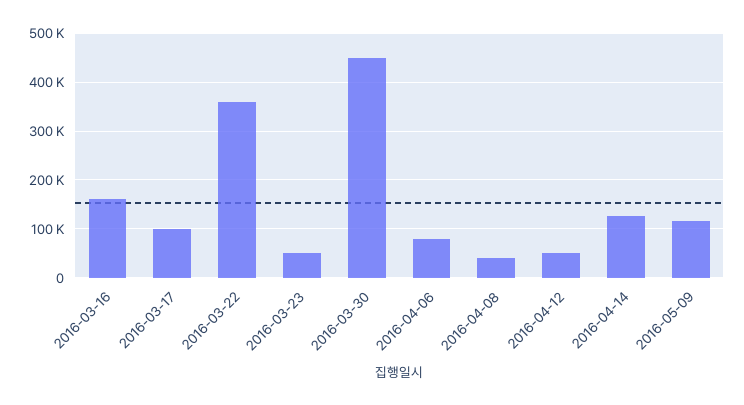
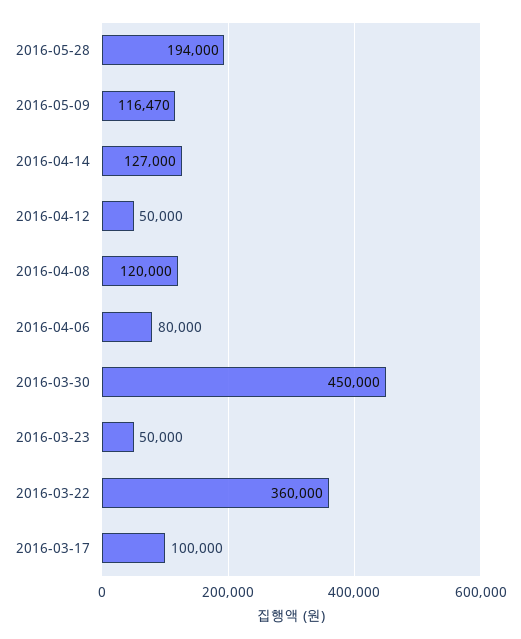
2016-03-16: 160000 -> none
2016-04-08: 40000 -> 120000
2016-05-28: none -> 194000

